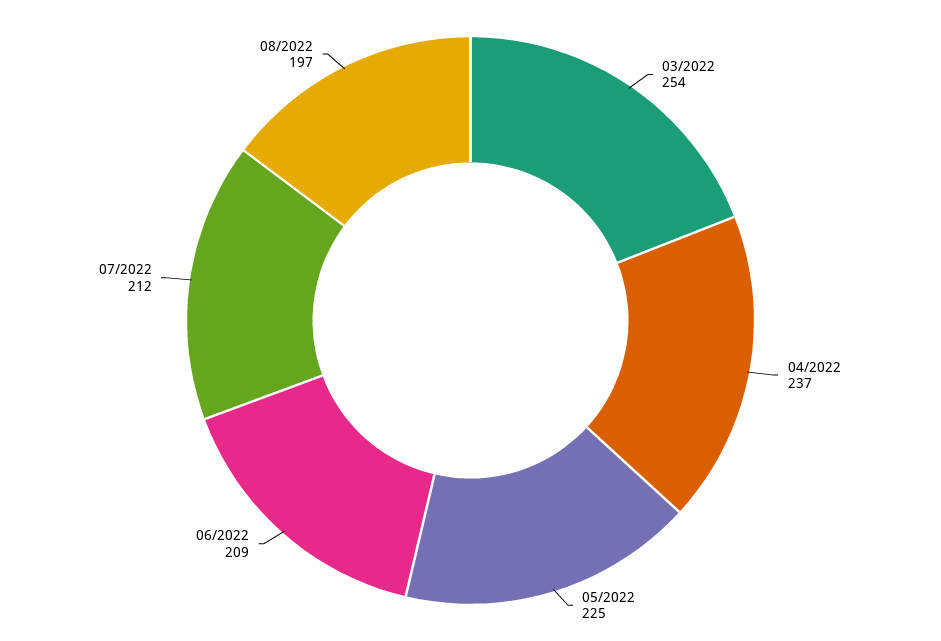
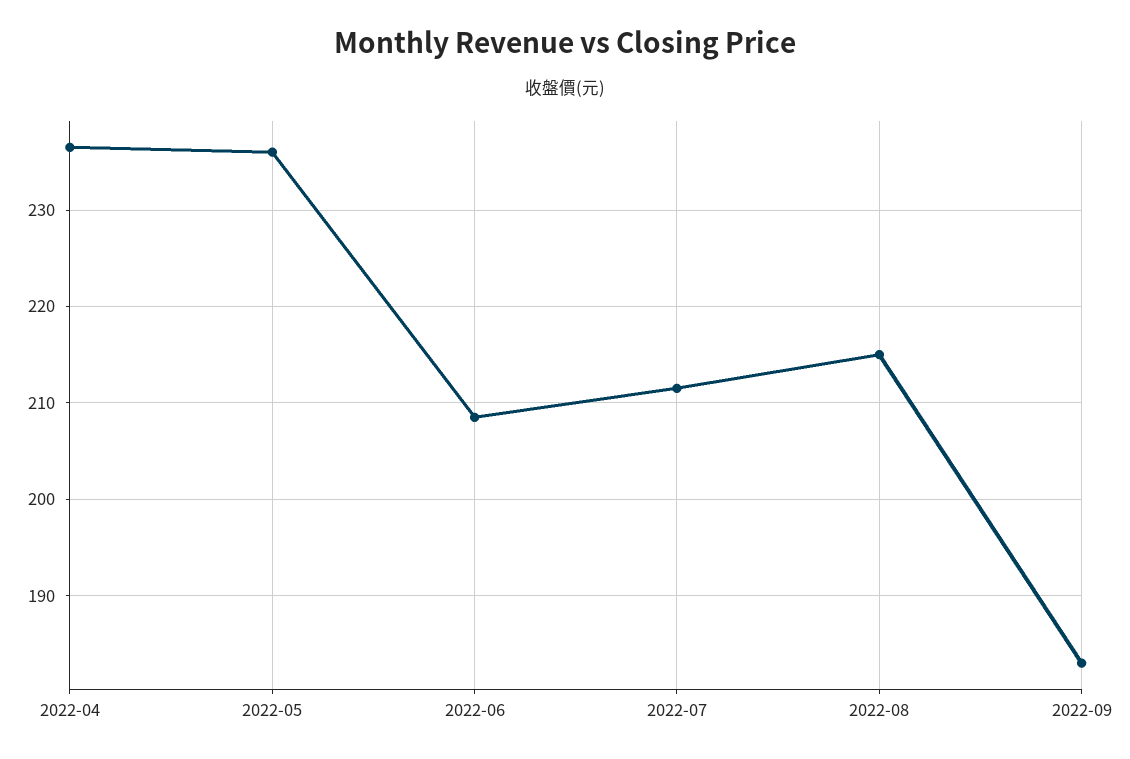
03/2022: 254 -> none
05/2022: 225 -> 236
08/2022: 197 -> 215
2022-09: none -> 183

